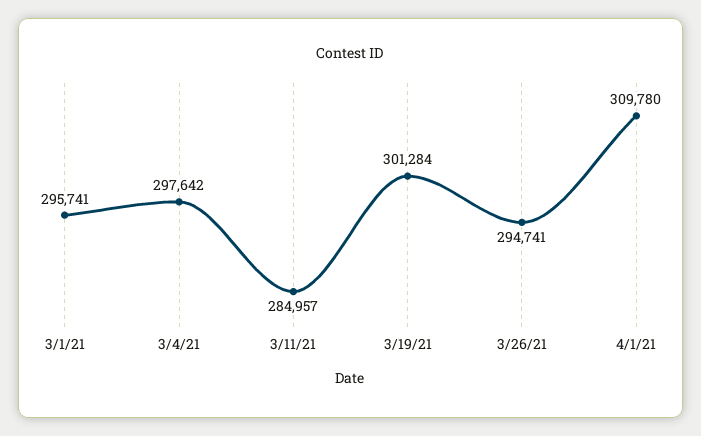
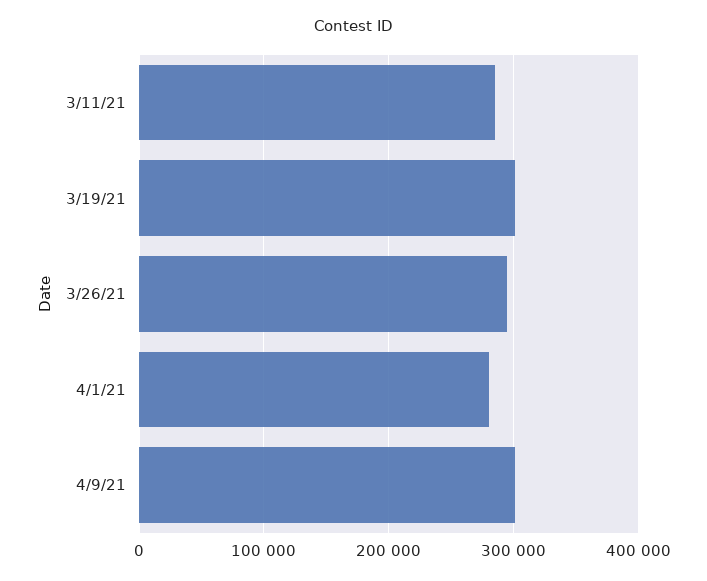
3/1/21: 295741 -> none
3/4/21: 297642 -> none
4/1/21: 309780 -> 280000
4/9/21: none -> 300000

